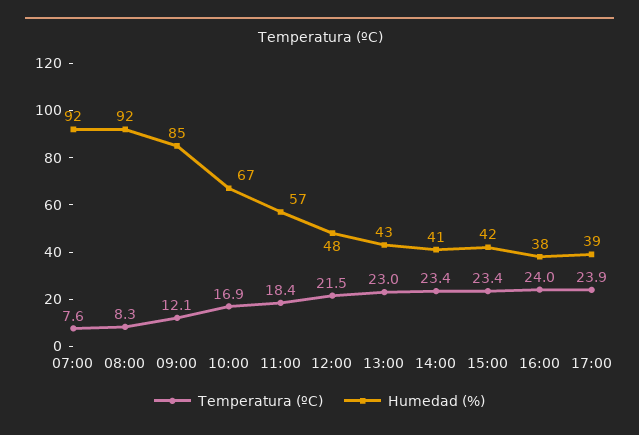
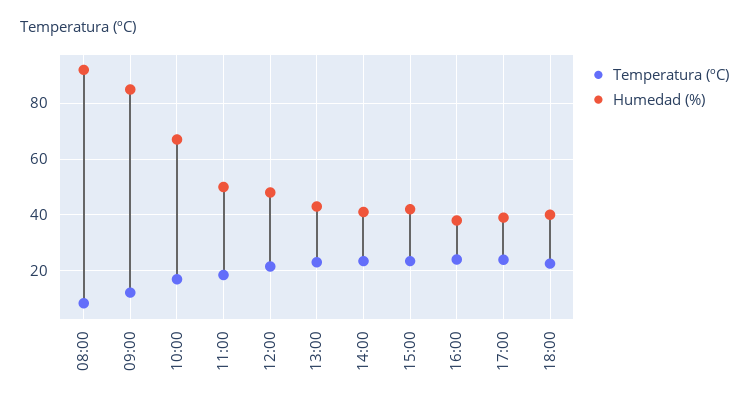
Temperatura (ºC), 07:00: 7.6 -> none
Humedad (%), 07:00: 92 -> none
Humedad (%), 11:00: 57 -> 50
Temperatura (ºC), 18:00: none -> 22.5
Humedad (%), 18:00: none -> 40

